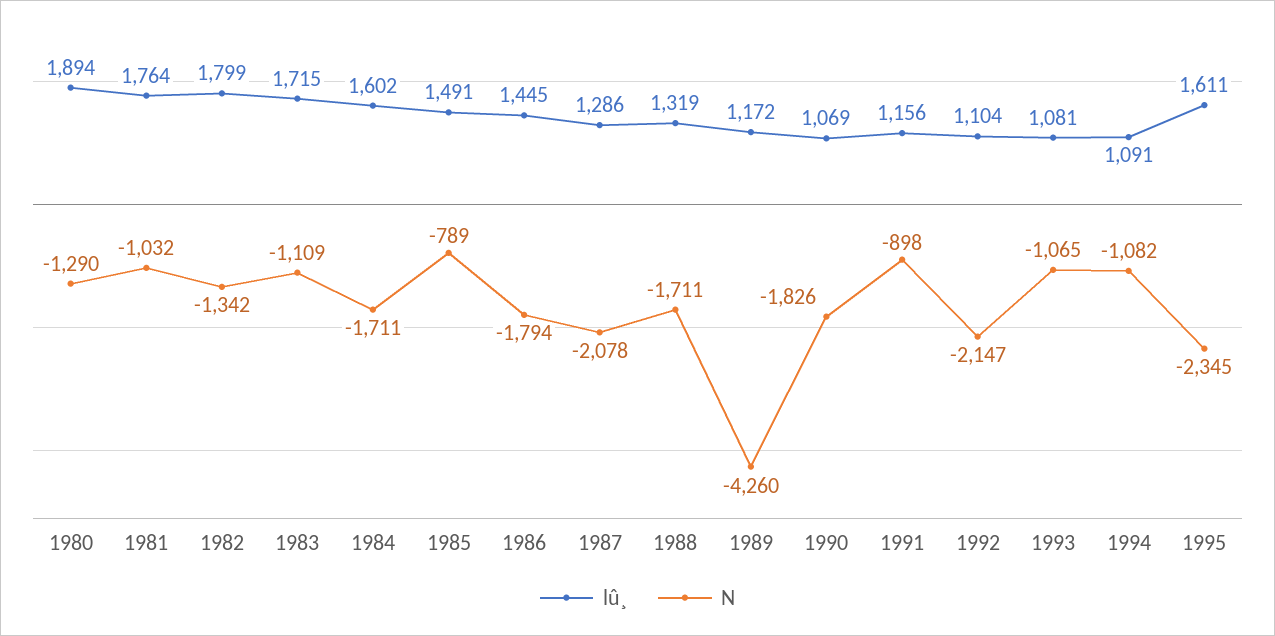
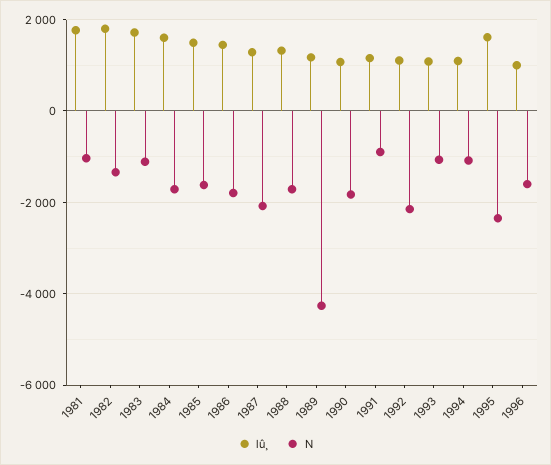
lû¸, 1980: 1894 -> none
N, 1980: -1290 -> none
N, 1985: -789 -> -1600
lû¸, 1996: none -> 1000
N, 1996: none -> -1600

